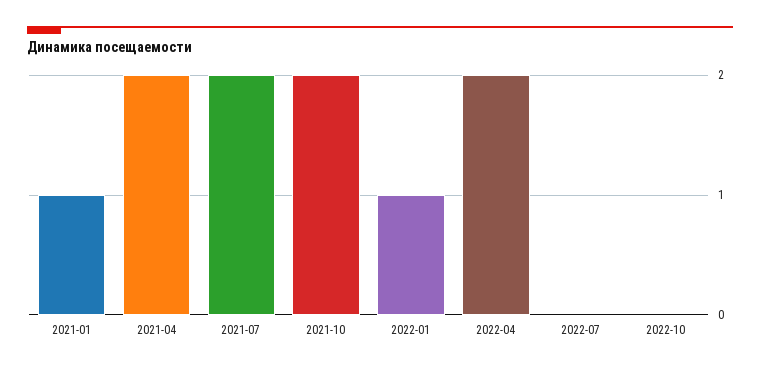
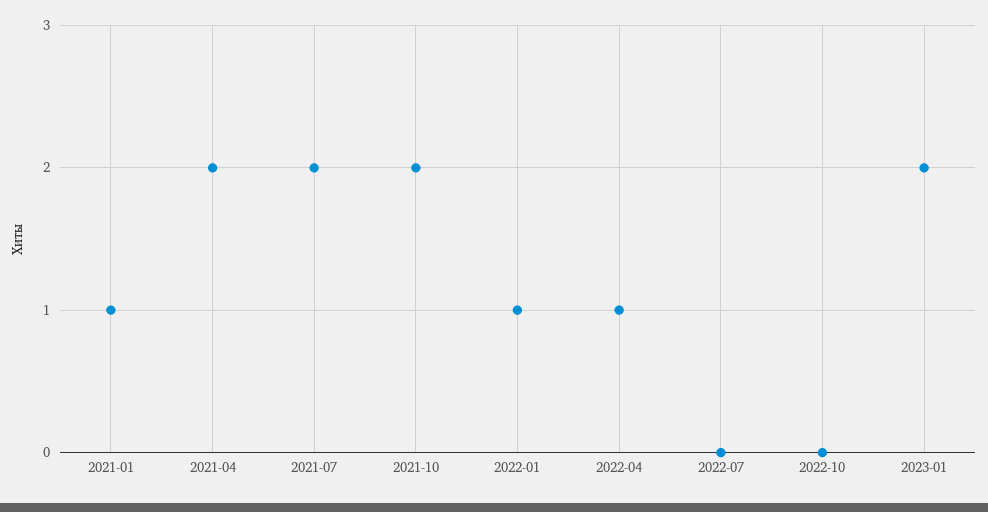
2022-04: 2 -> 1
2023-01: none -> 2

